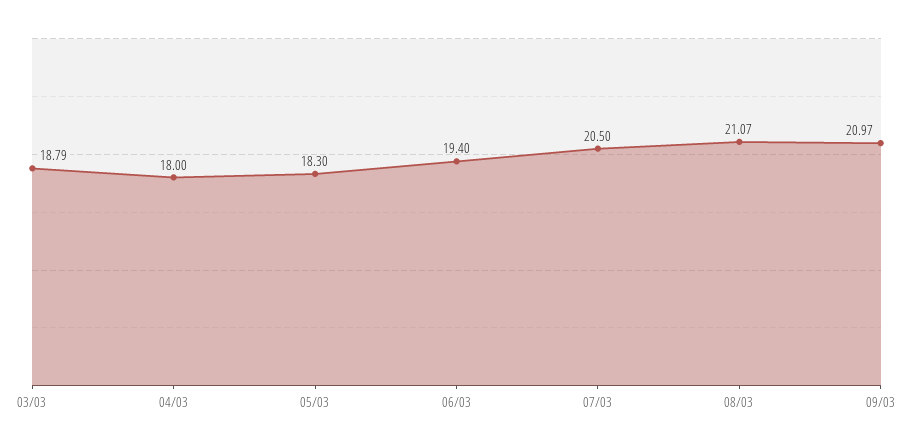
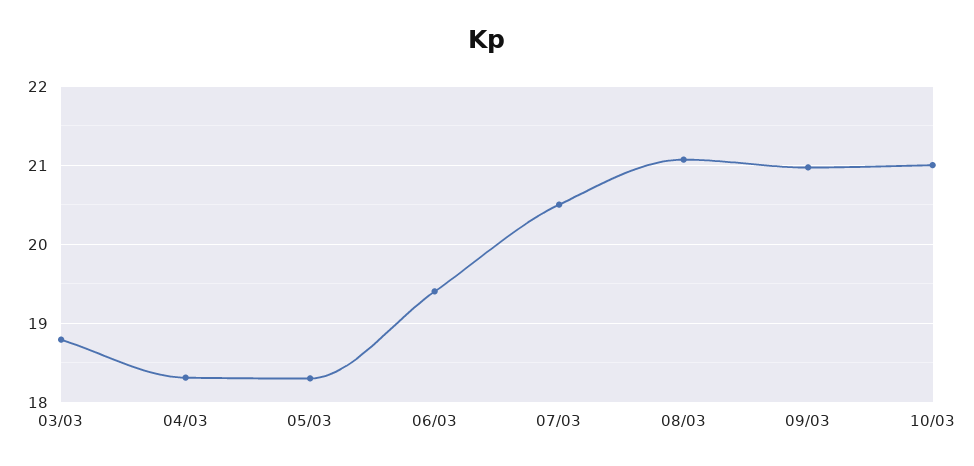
04/03: 18 -> 18.3
10/03: none -> 21

